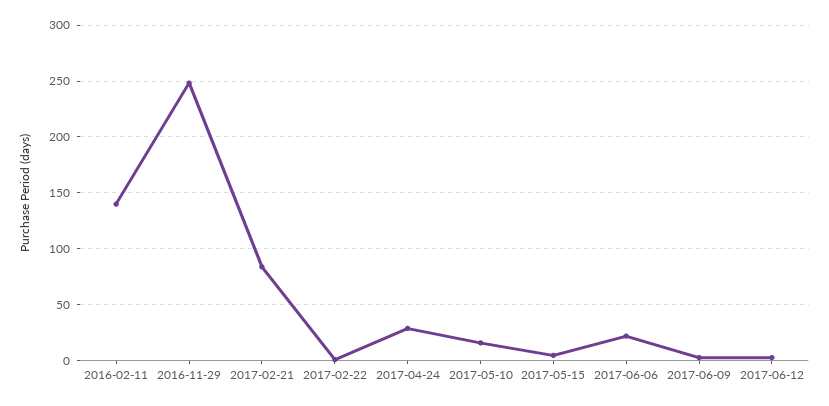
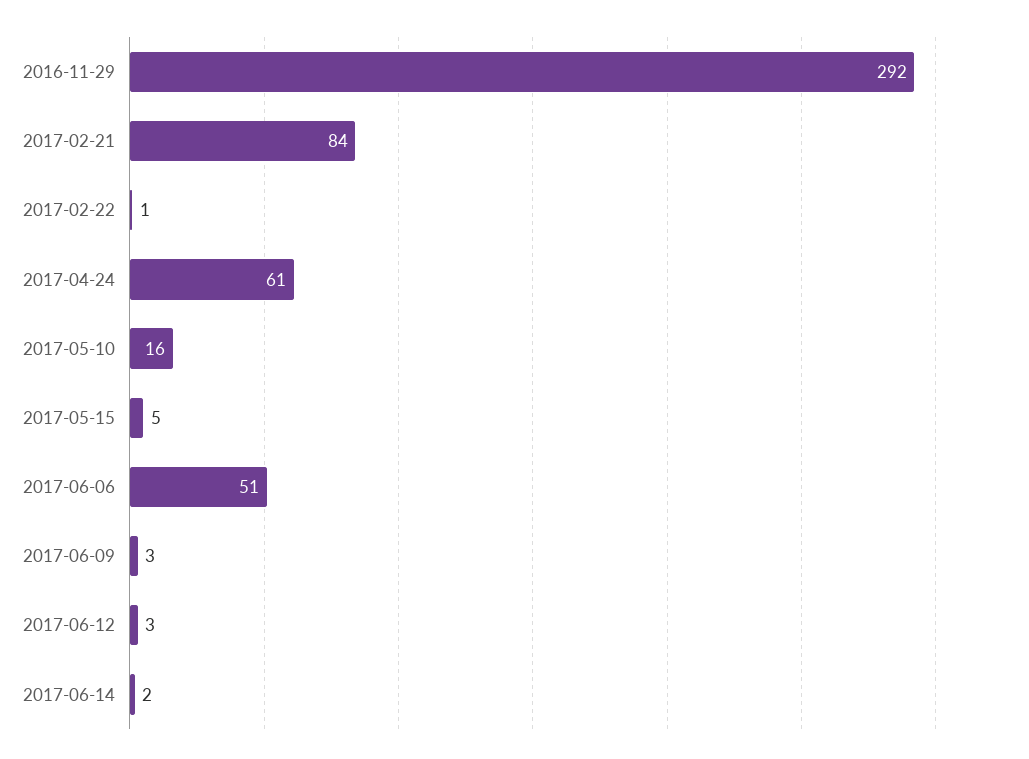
2016-02-11: 140 -> none
2016-11-29: 250 -> 292
2017-04-24: 30 -> 61
2017-06-06: 20 -> 51
2017-06-14: none -> 2

